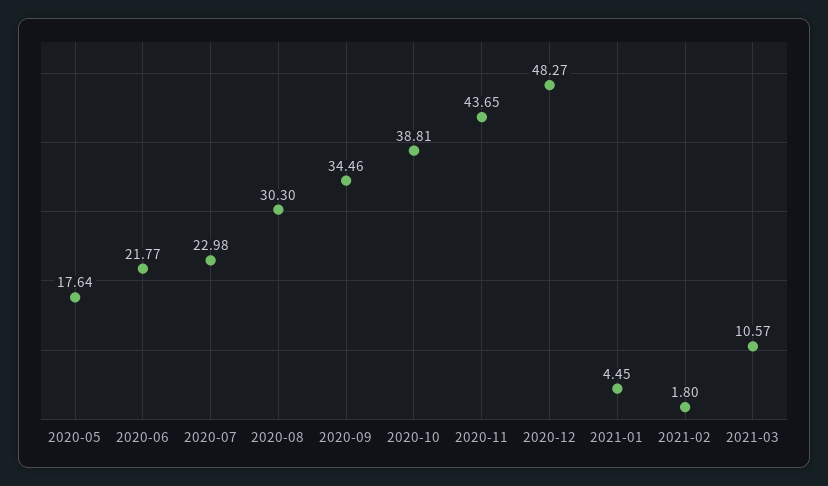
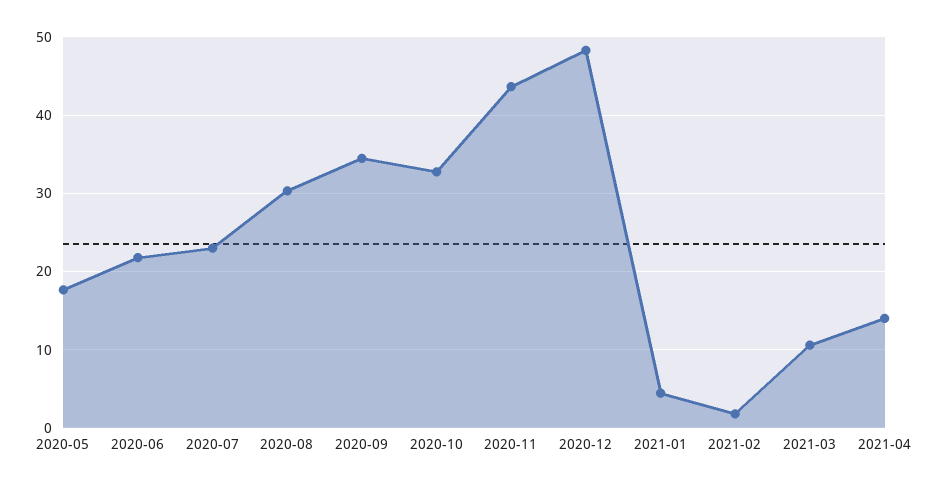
2020-10: 38.81 -> 33
2021-04: none -> 14

